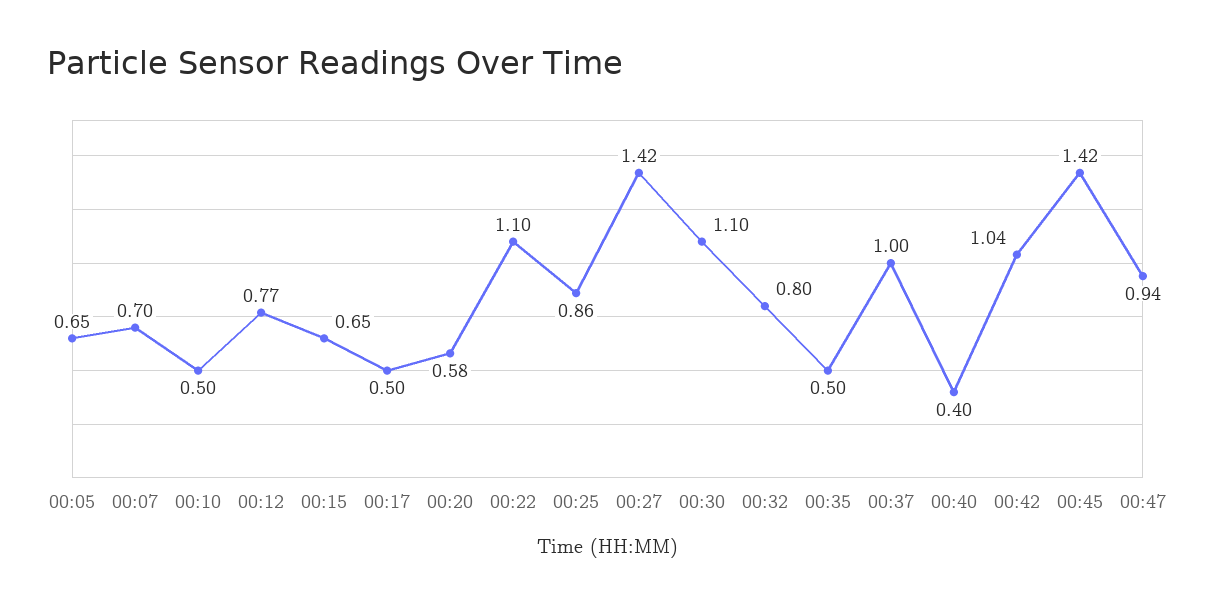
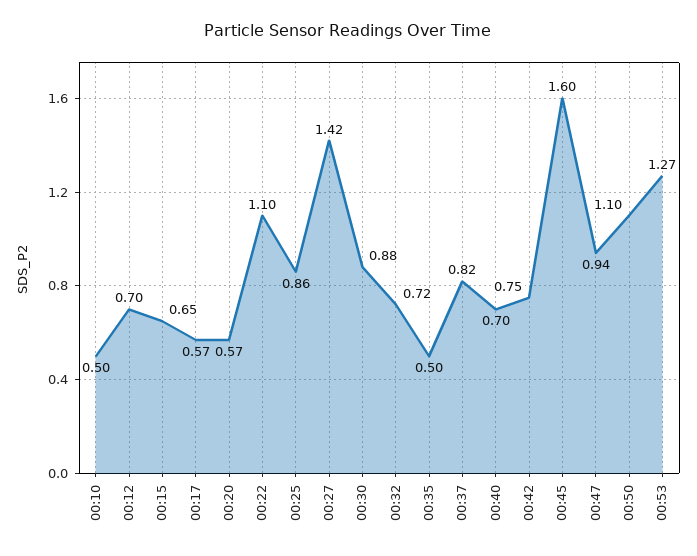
00:05: 0.65 -> none
00:07: 0.7 -> none
00:12: 0.77 -> 0.7
00:17: 0.5 -> 0.57
00:20: 0.58 -> 0.57
00:30: 1.1 -> 0.88
00:32: 0.8 -> 0.72
00:37: 1 -> 0.82
00:40: 0.4 -> 0.7
00:42: 1.04 -> 0.75
00:45: 1.42 -> 1.6
00:50: none -> 1.1
00:53: none -> 1.27

